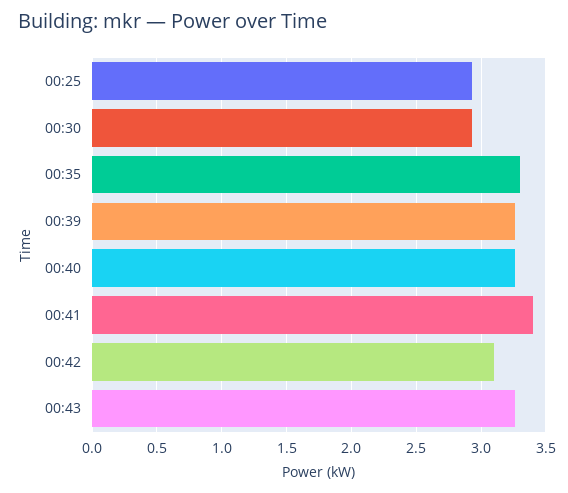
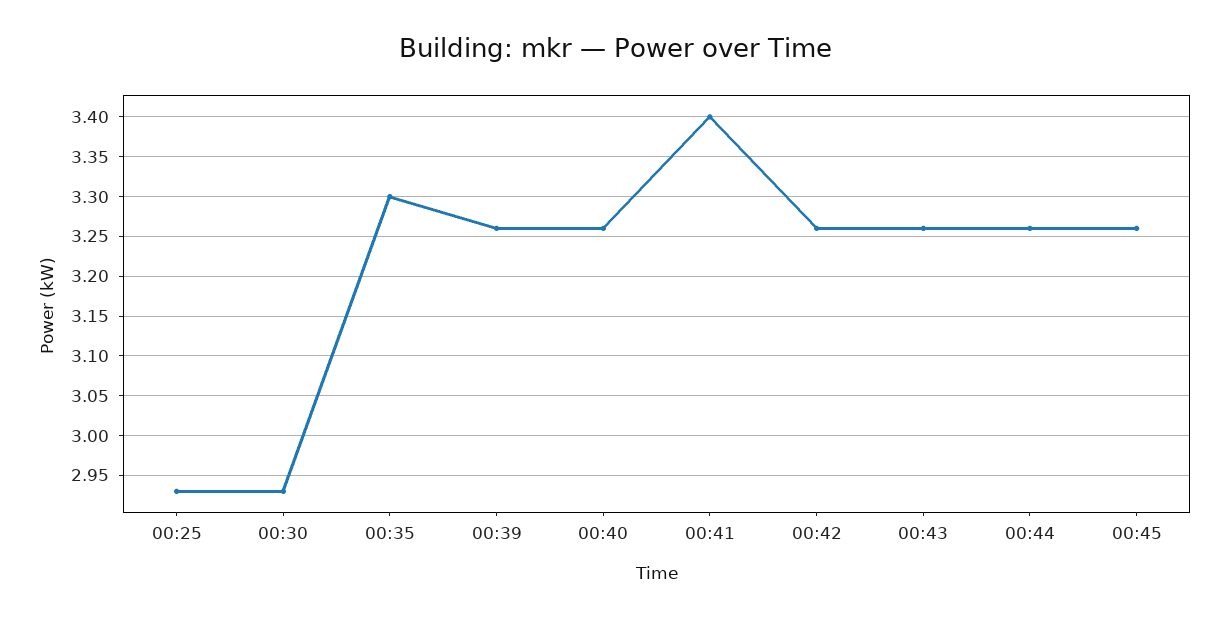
00:42: 3.1 -> 3.26
00:44: none -> 3.26
00:45: none -> 3.26

